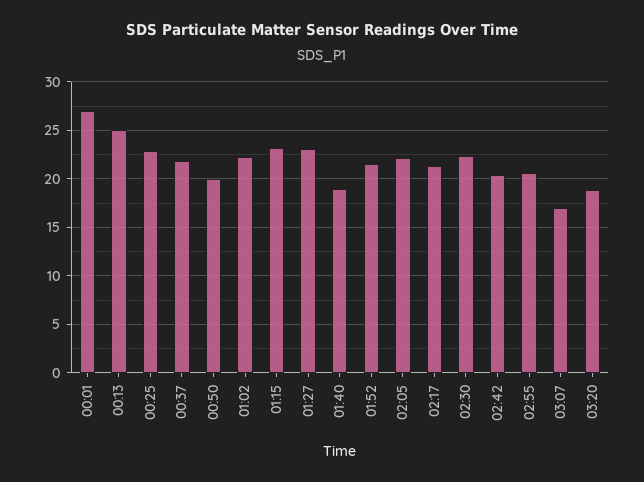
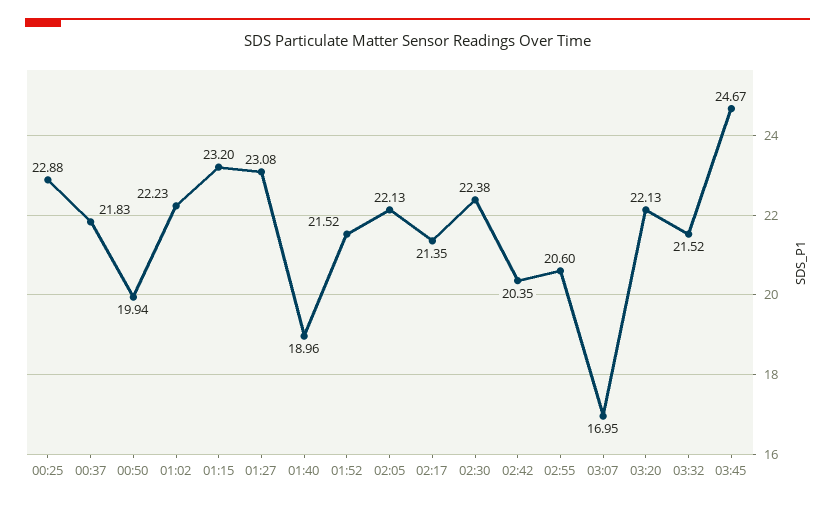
00:01: 27 -> none
00:13: 25 -> none
03:20: 19 -> 22.13
03:32: none -> 21.52
03:45: none -> 24.67

